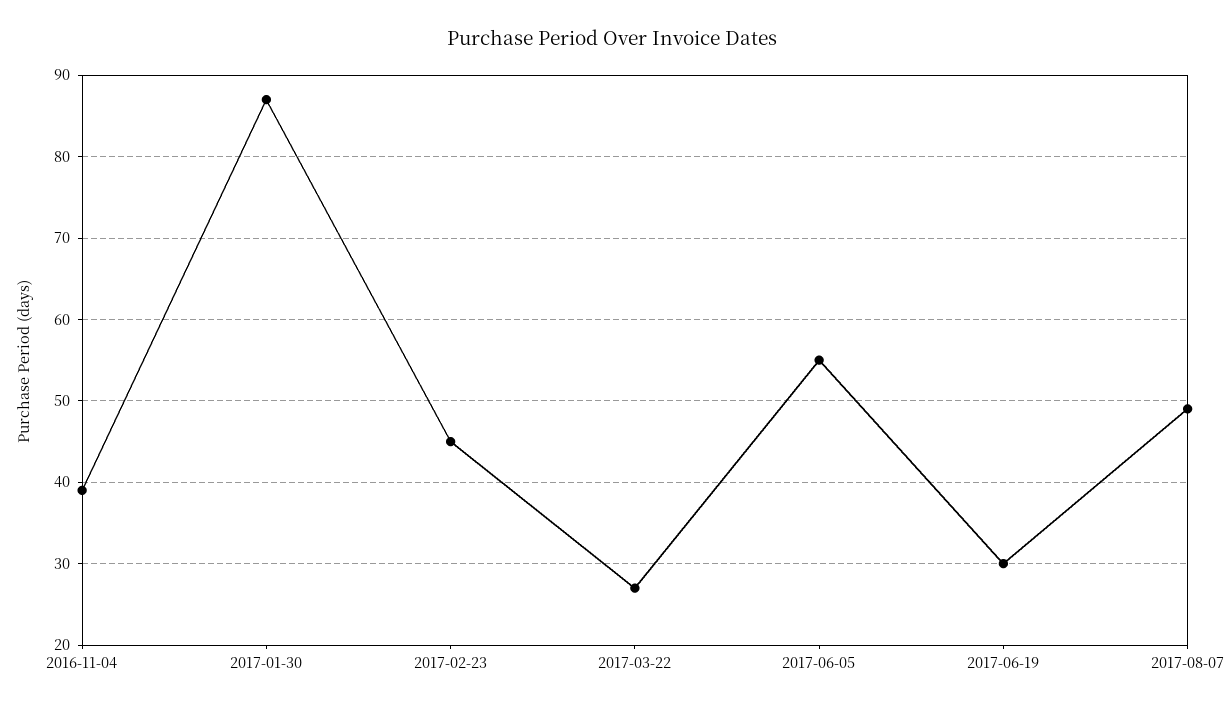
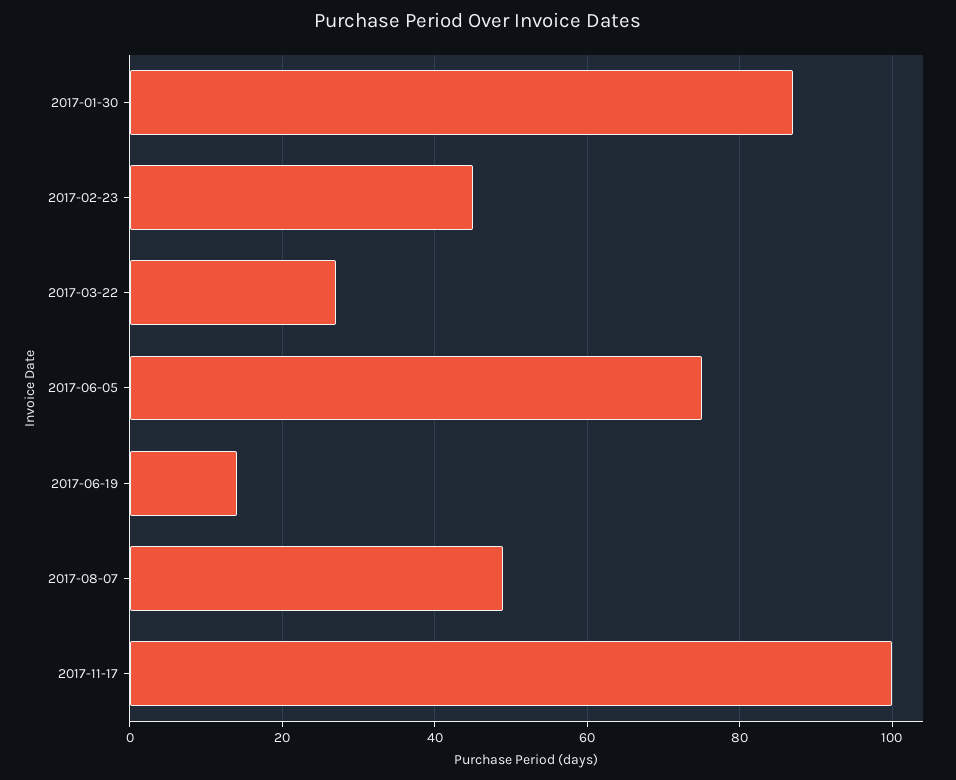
2016-11-04: 39 -> none
2017-06-05: 55 -> 75
2017-06-19: 30 -> 15
2017-11-17: none -> 100

